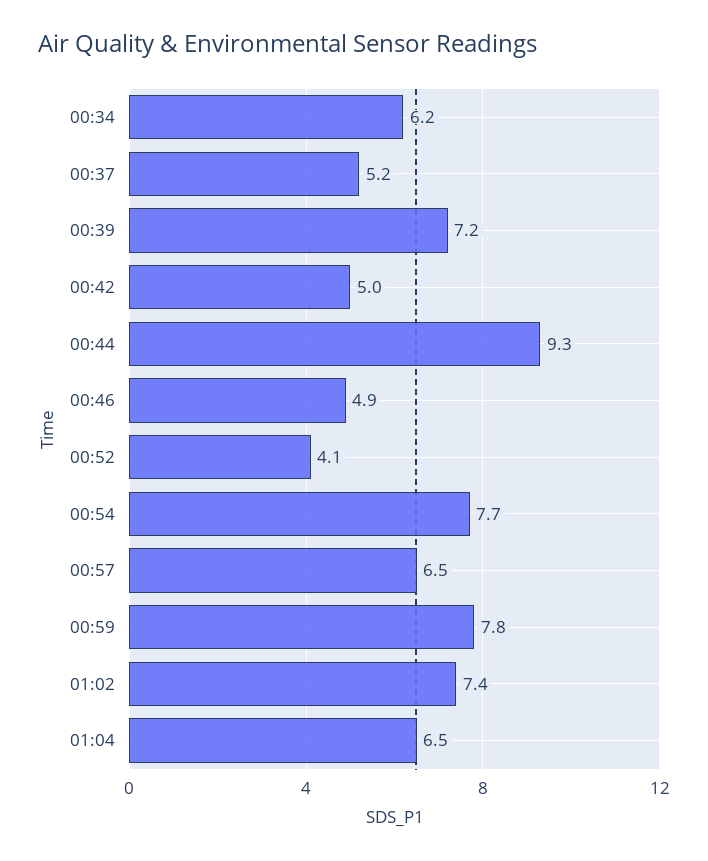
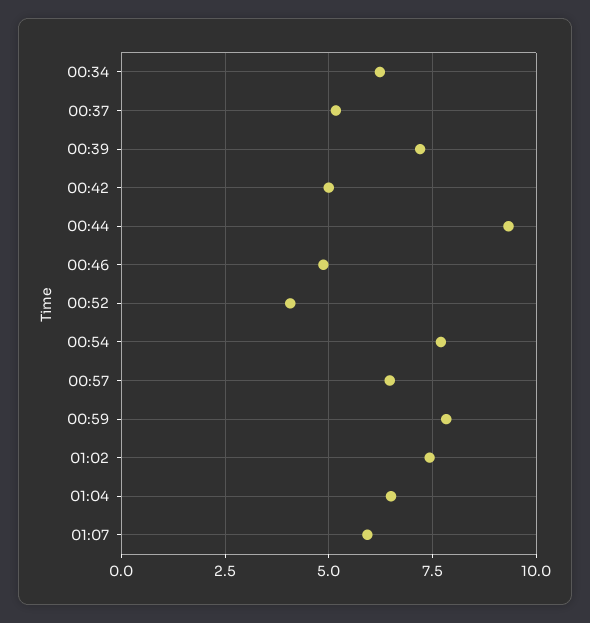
01:07: none -> 6

